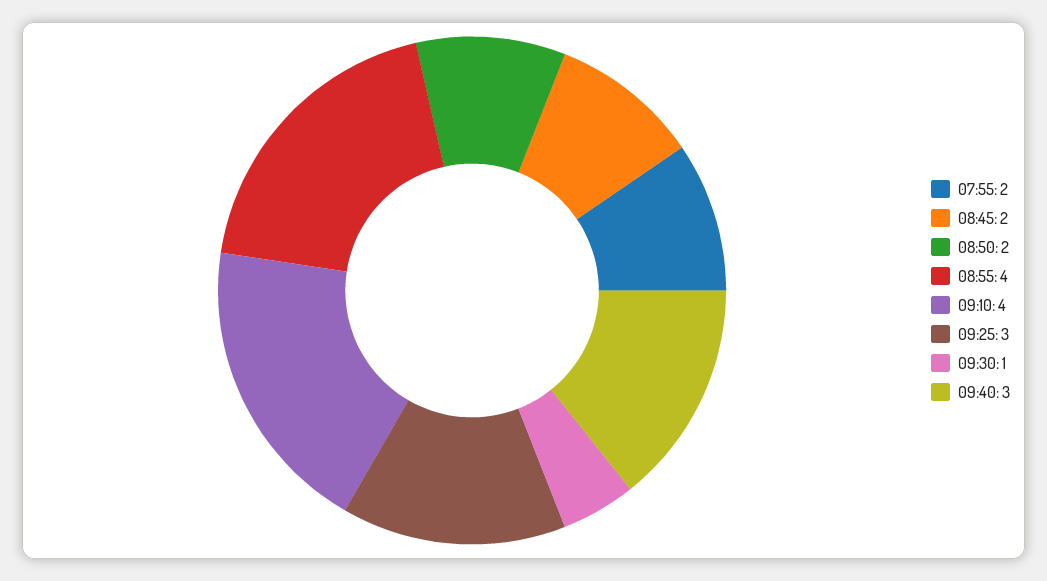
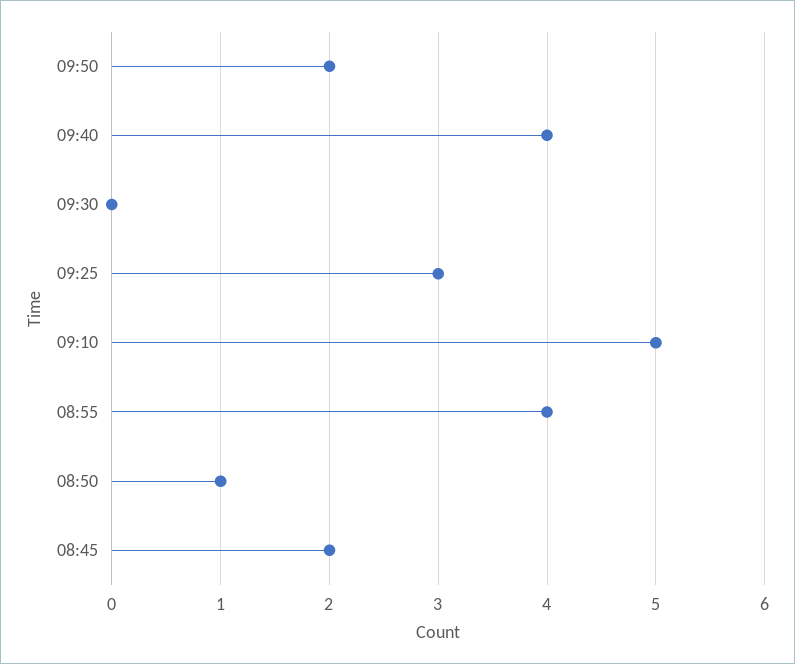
07:55: 2 -> none
08:50: 2 -> 1
09:10: 4 -> 5
09:30: 1 -> 0
09:40: 3 -> 4
09:50: none -> 2

